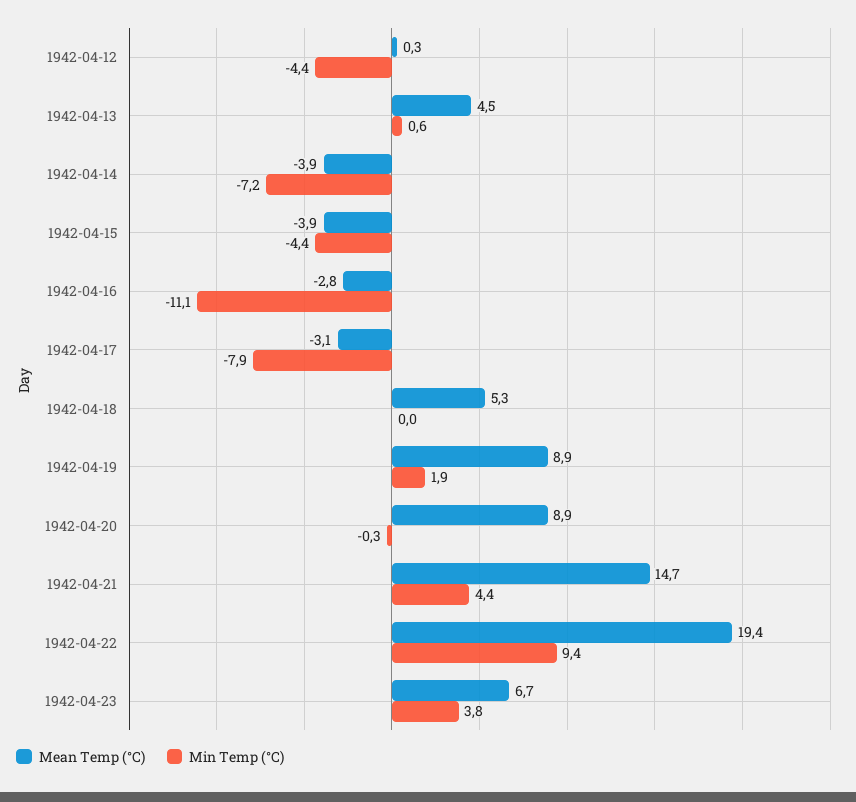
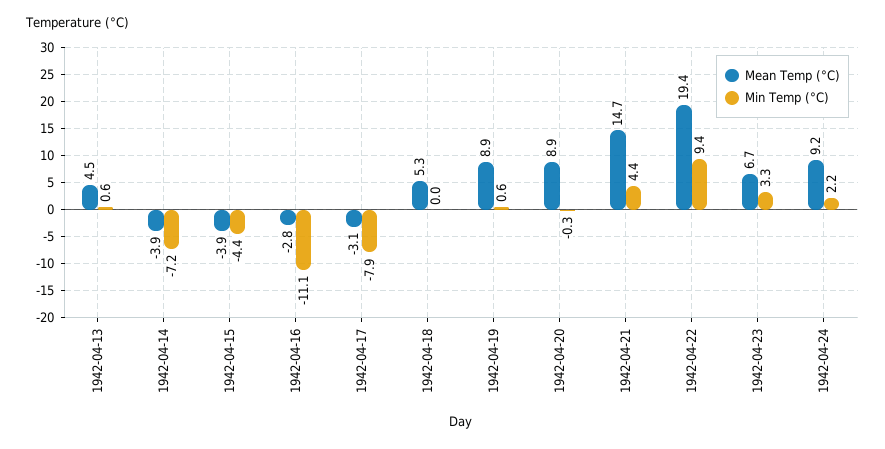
Mean Temp (°C), 1942-04-12: 0.3 -> none
Min Temp (°C), 1942-04-12: -4.4 -> none
Min Temp (°C), 1942-04-19: 1.9 -> 0.6
Min Temp (°C), 1942-04-23: 3.8 -> 3.3
Mean Temp (°C), 1942-04-24: none -> 9.2
Min Temp (°C), 1942-04-24: none -> 2.2

